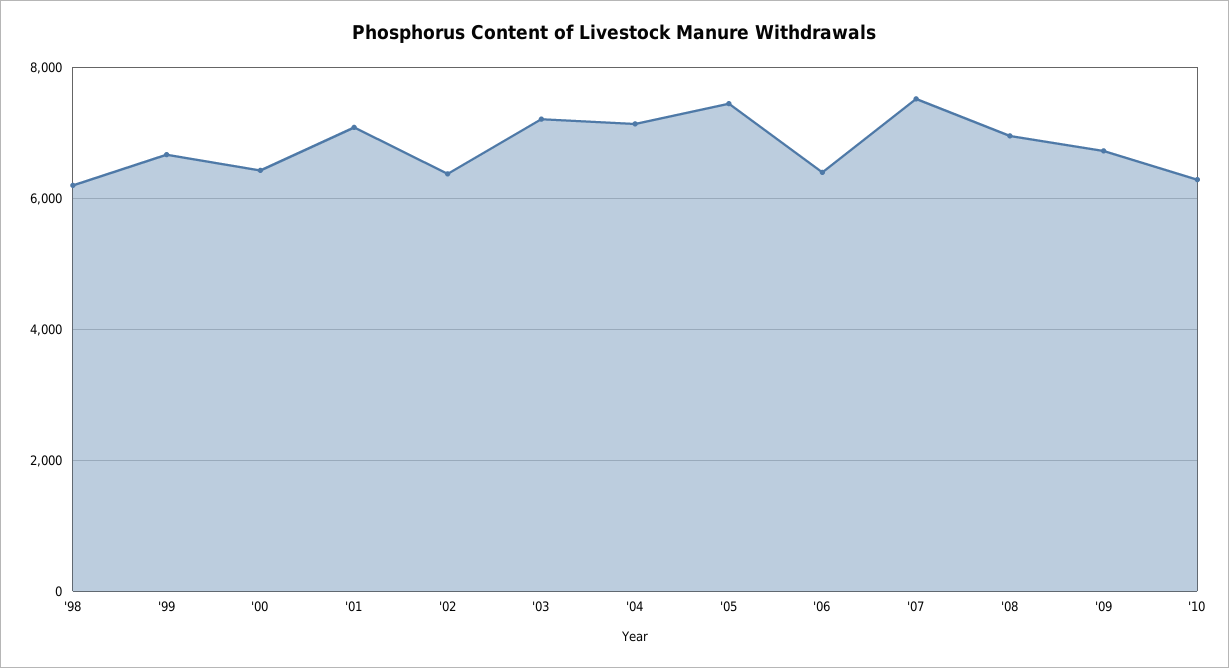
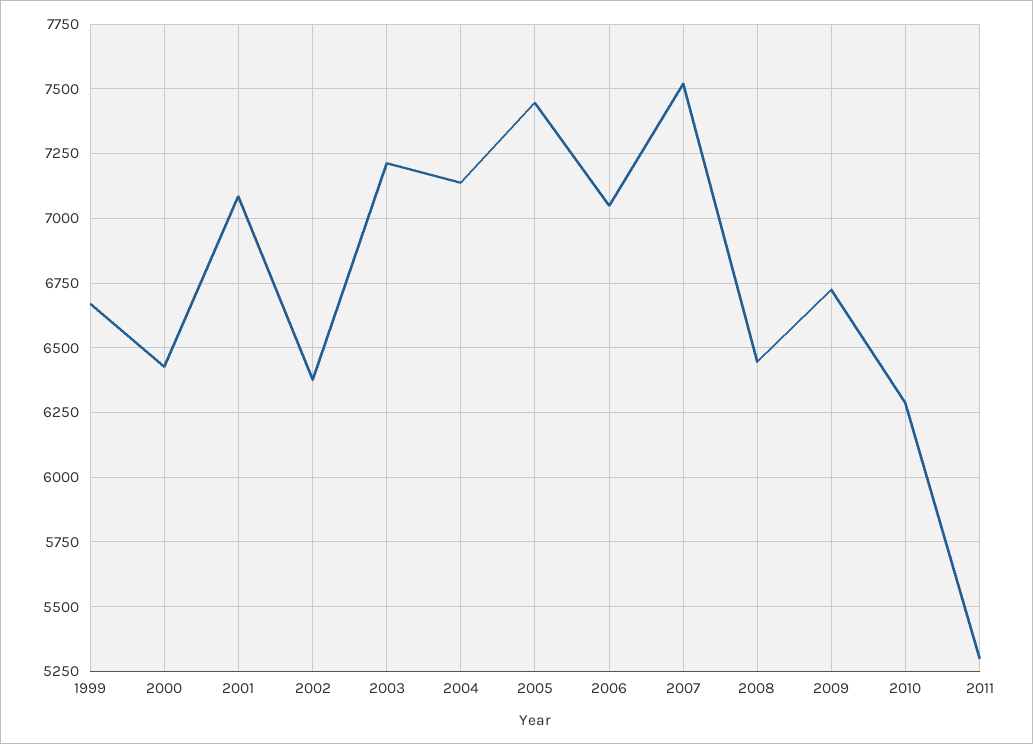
'98: 6200 -> none
'06: 6400 -> 7050
'08: 7000 -> 6450
2011: none -> 5300

